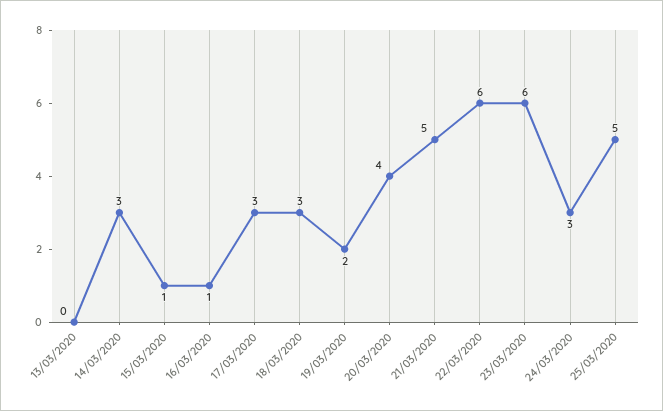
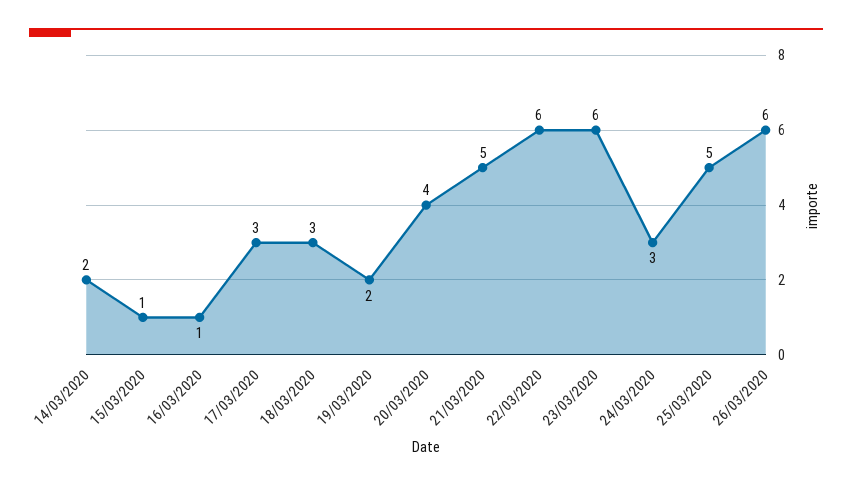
13/03/2020: 0 -> none
14/03/2020: 3 -> 2
26/03/2020: none -> 6

